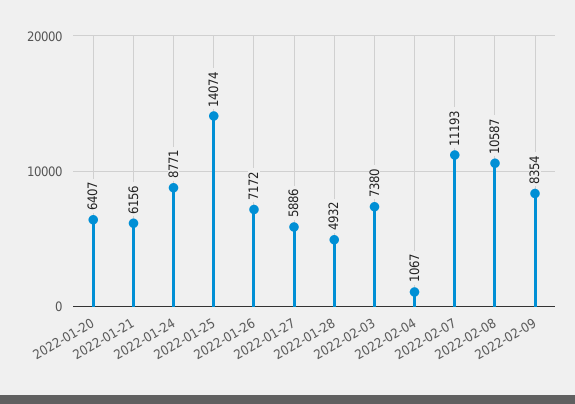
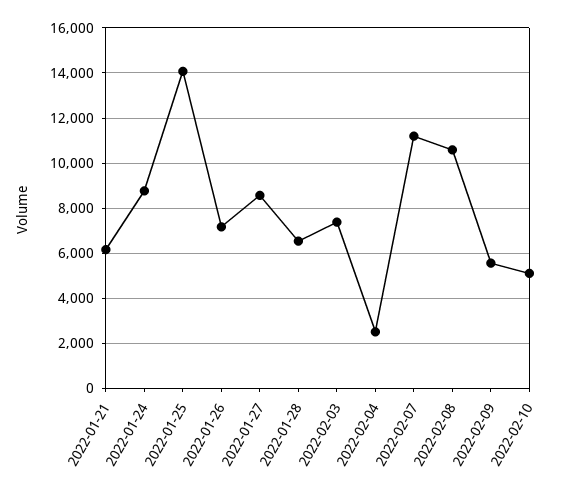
2022-01-20: 6407 -> none
2022-01-27: 5886 -> 8500
2022-01-28: 4932 -> 6500
2022-02-04: 1067 -> 2500
2022-02-09: 8354 -> 5500
2022-02-10: none -> 5000

